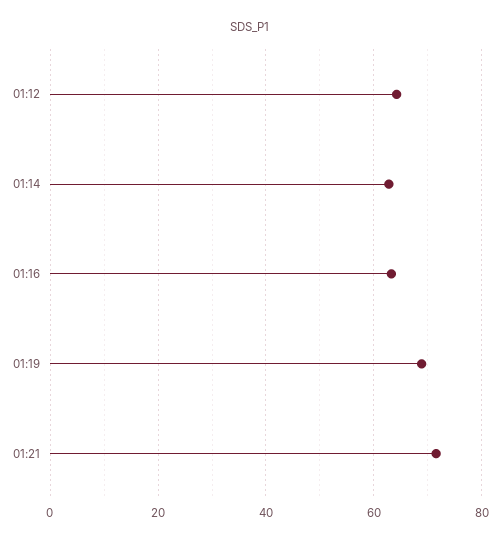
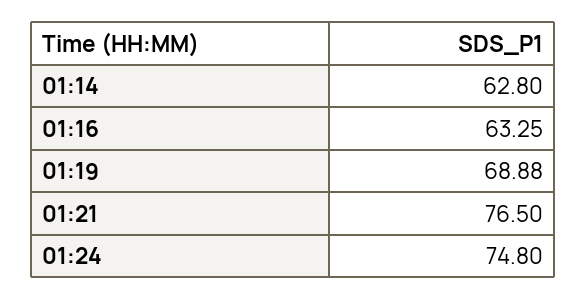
01:12: 64 -> none
01:21: 72 -> 76.5
01:24: none -> 74.8

